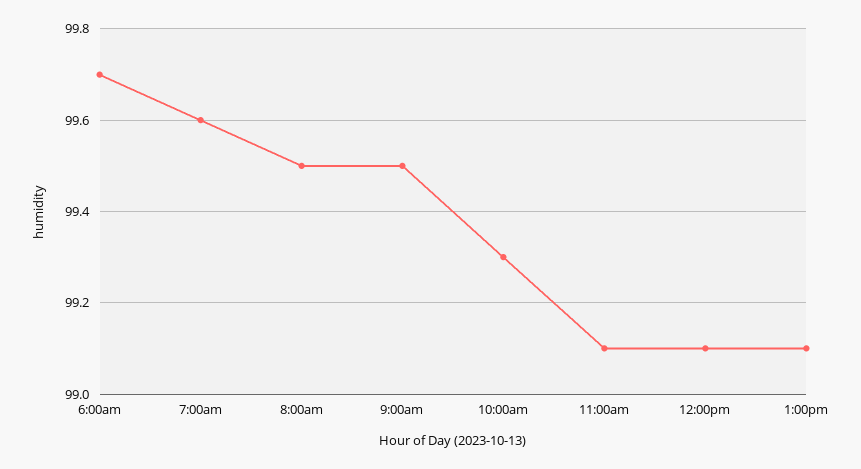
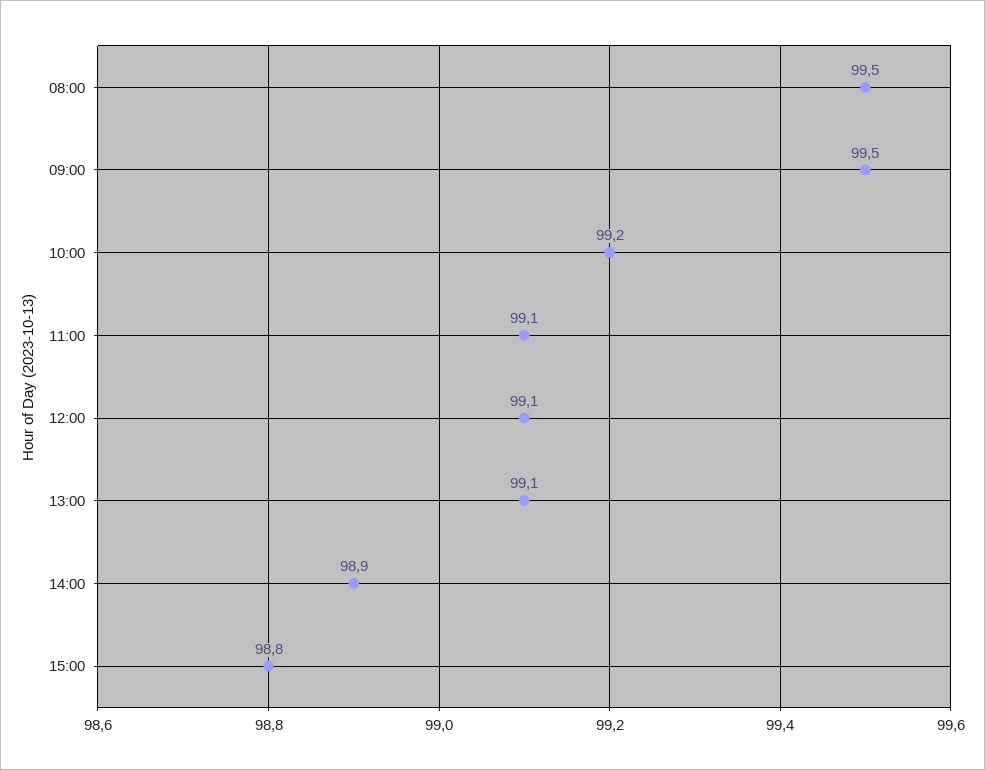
6:00am: 99.7 -> none
7:00am: 99.6 -> none
10:00am: 99.3 -> 99.2
14:00: none -> 98.9
15:00: none -> 98.8

